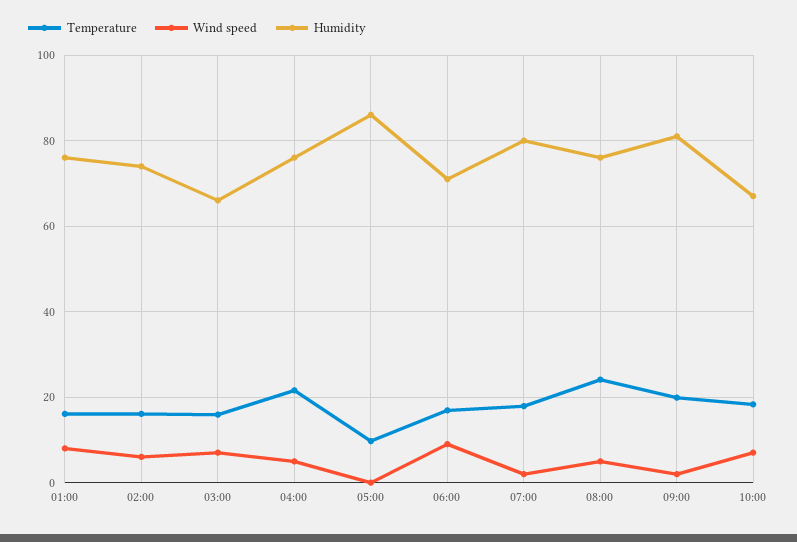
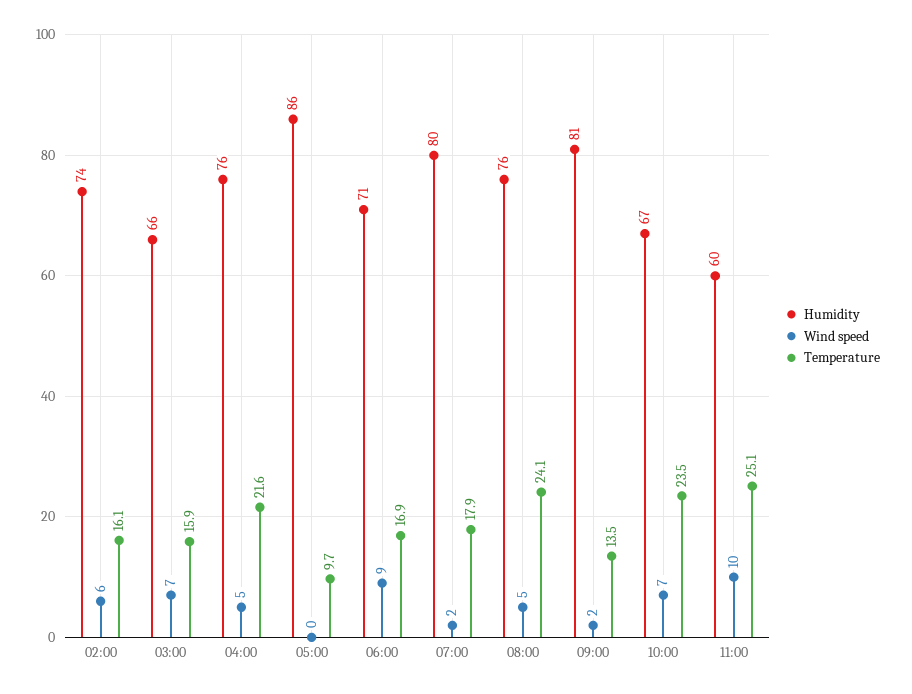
Temperature, 01:00: 16 -> none
Wind speed, 01:00: 8 -> none
Humidity, 01:00: 76 -> none
Temperature, 09:00: 20 -> 13.5
Temperature, 10:00: 18 -> 23.5
Humidity, 11:00: none -> 60
Wind speed, 11:00: none -> 10
Temperature, 11:00: none -> 25.1

